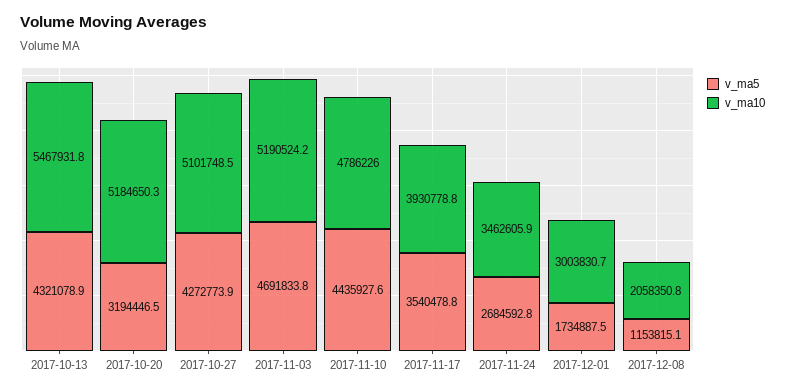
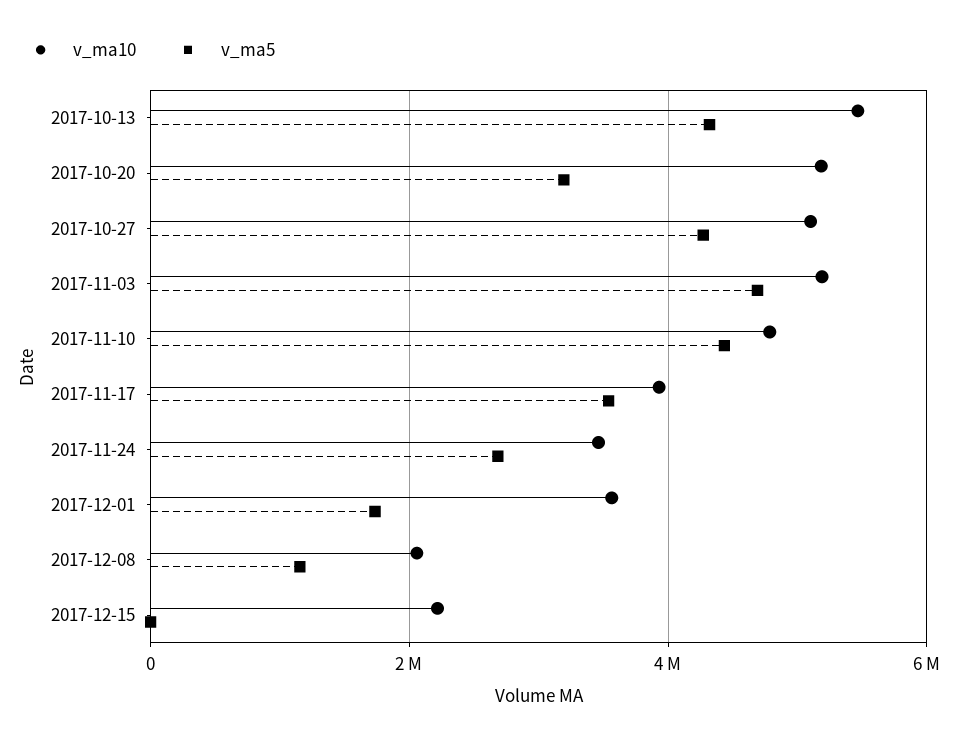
v_ma10, 2017-12-01: 3003830.7 -> 3600000
v_ma10, 2017-12-15: none -> 2200000
v_ma5, 2017-12-15: none -> 0

